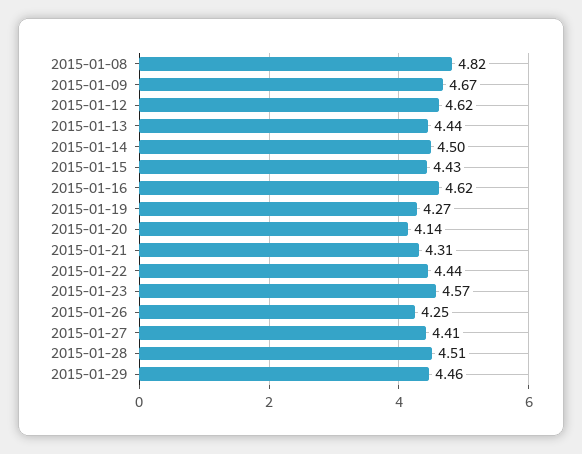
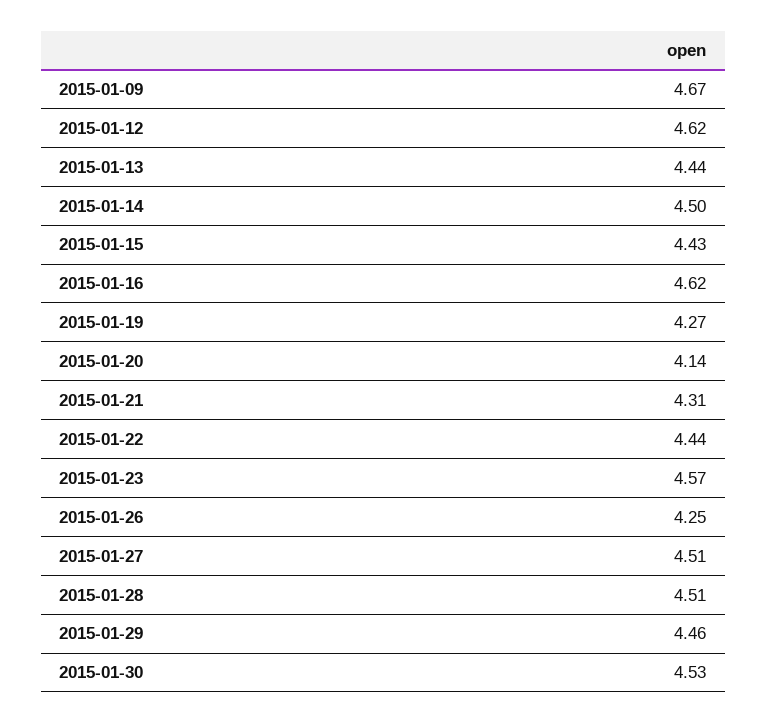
2015-01-08: 4.82 -> none
2015-01-27: 4.41 -> 4.51
2015-01-30: none -> 4.53

